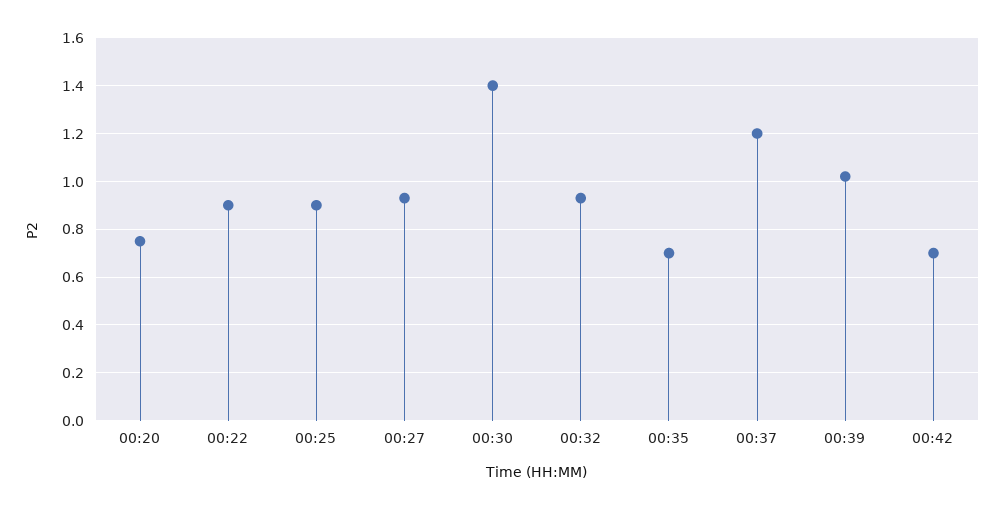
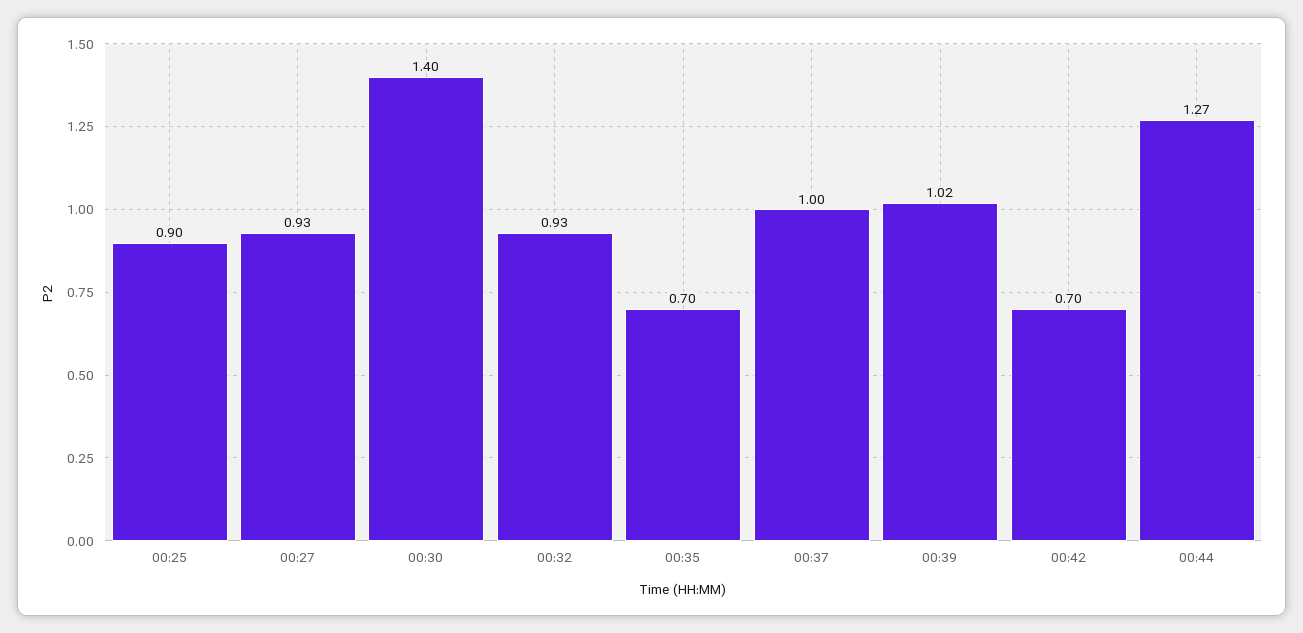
00:20: 0.75 -> none
00:22: 0.9 -> none
00:37: 1.2 -> 1
00:44: none -> 1.27

